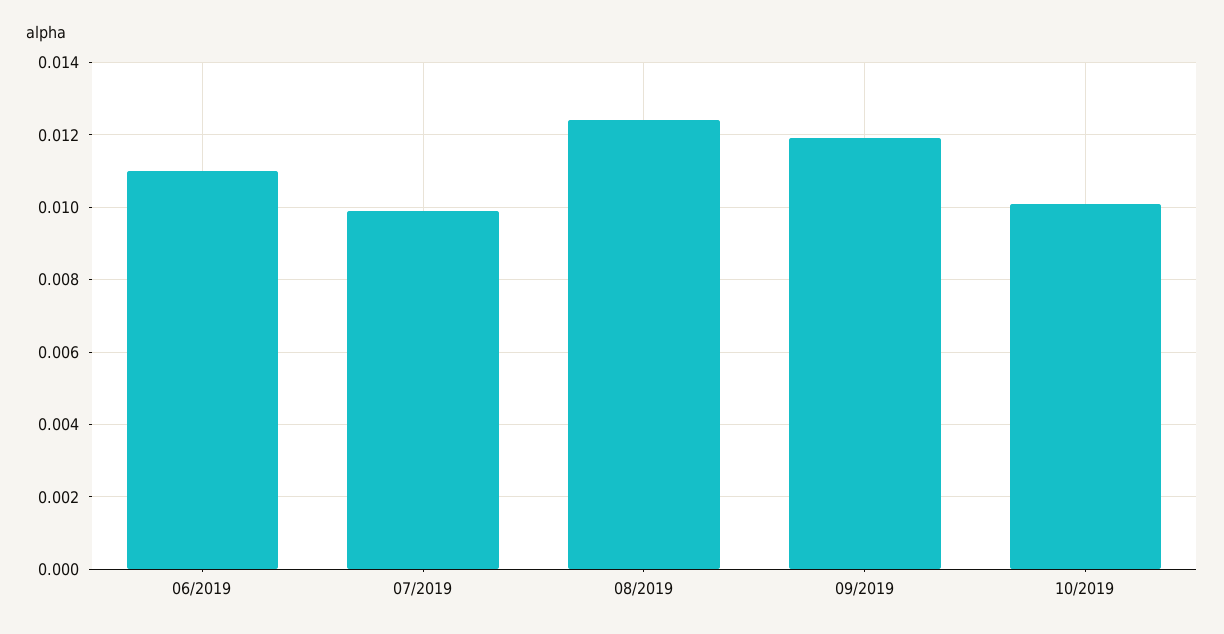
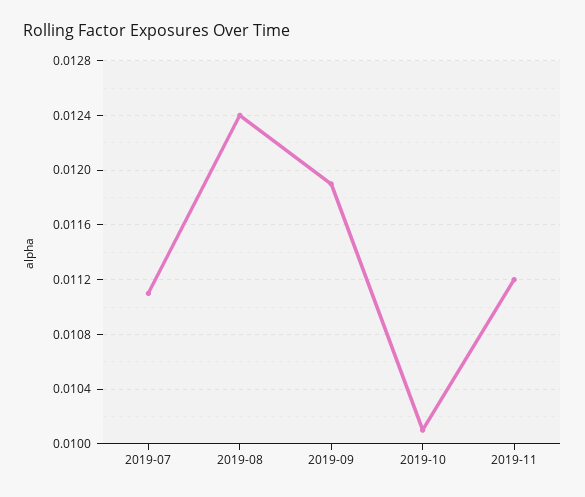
06/2019: 0.011 -> none
07/2019: 0.01 -> 0.0111
2019-11: none -> 0.0112

